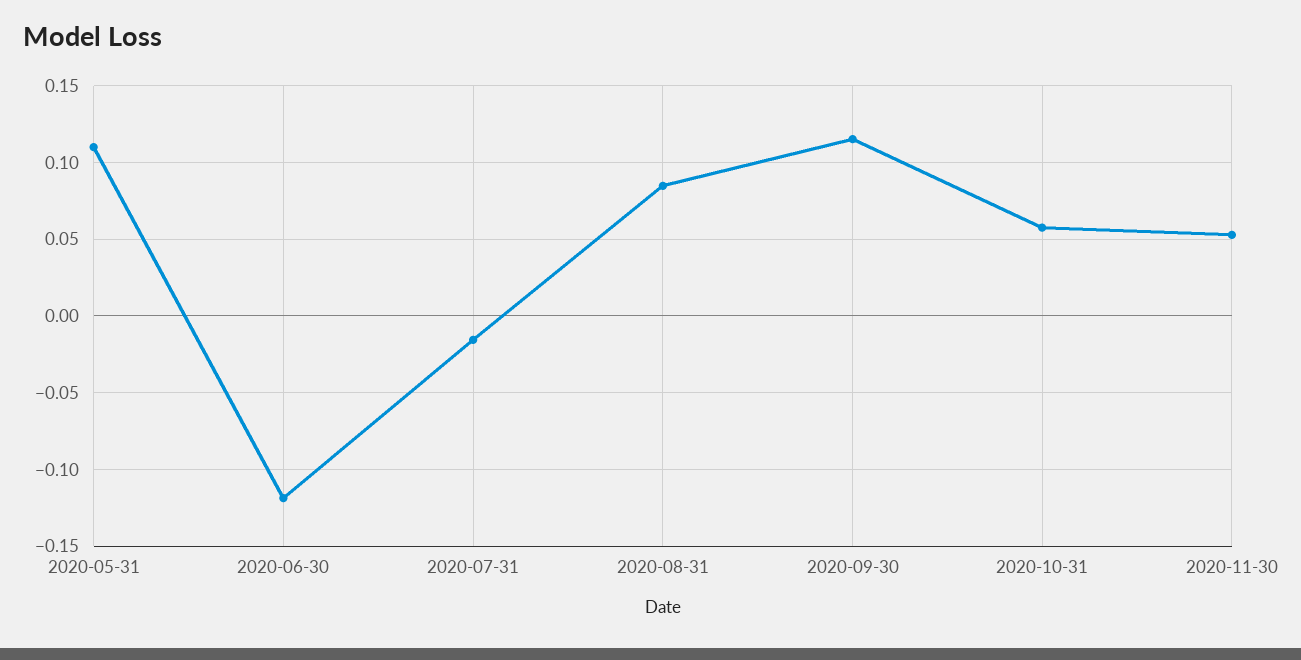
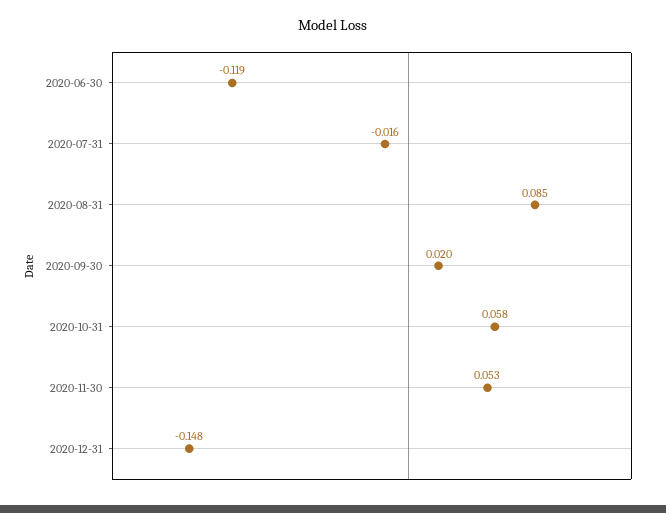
2020-05-31: 0.11 -> none
2020-09-30: 0.115 -> 0.02
2020-12-31: none -> -0.148

